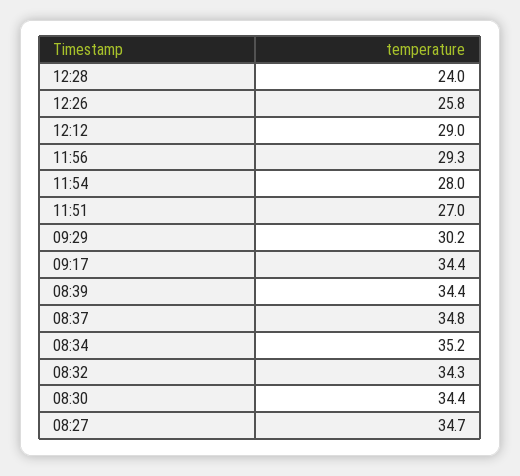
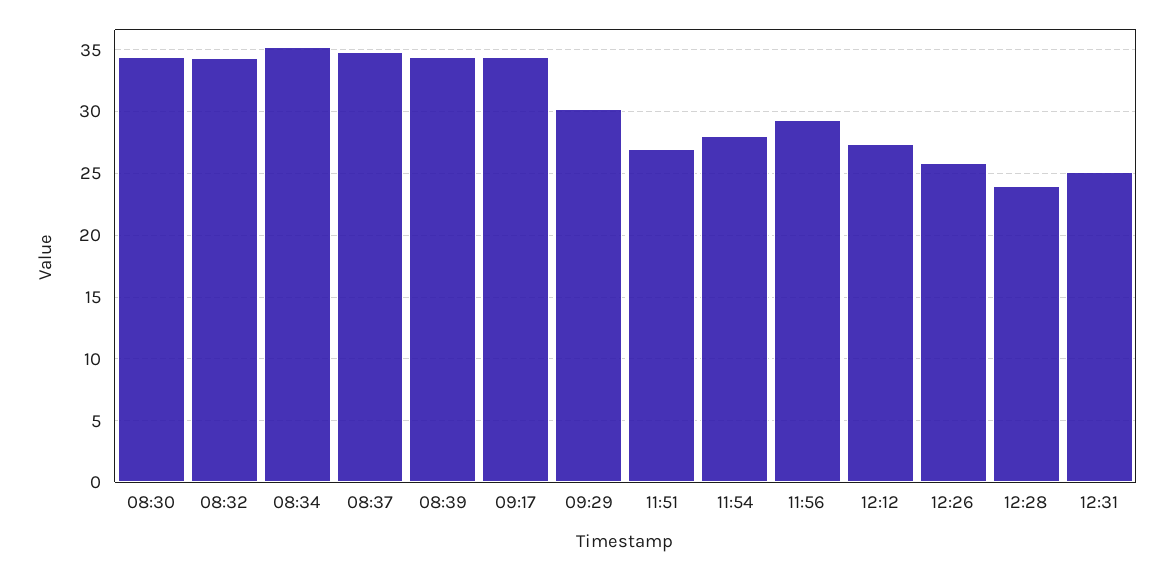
12:12: 29 -> 27.5
08:27: 34.7 -> none
12:31: none -> 25

